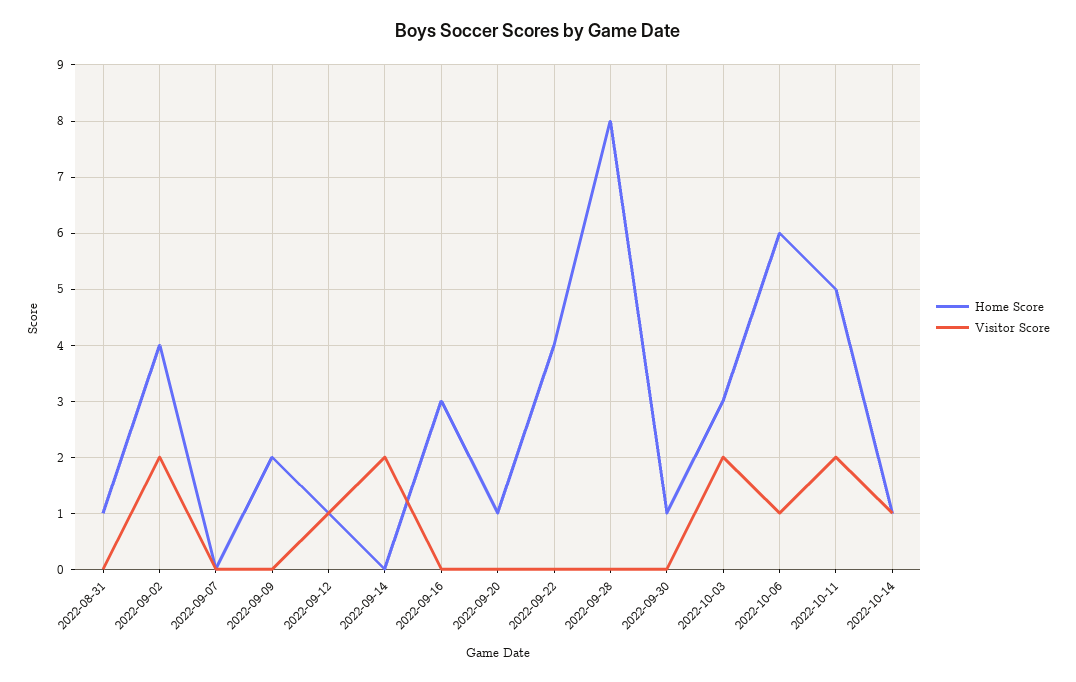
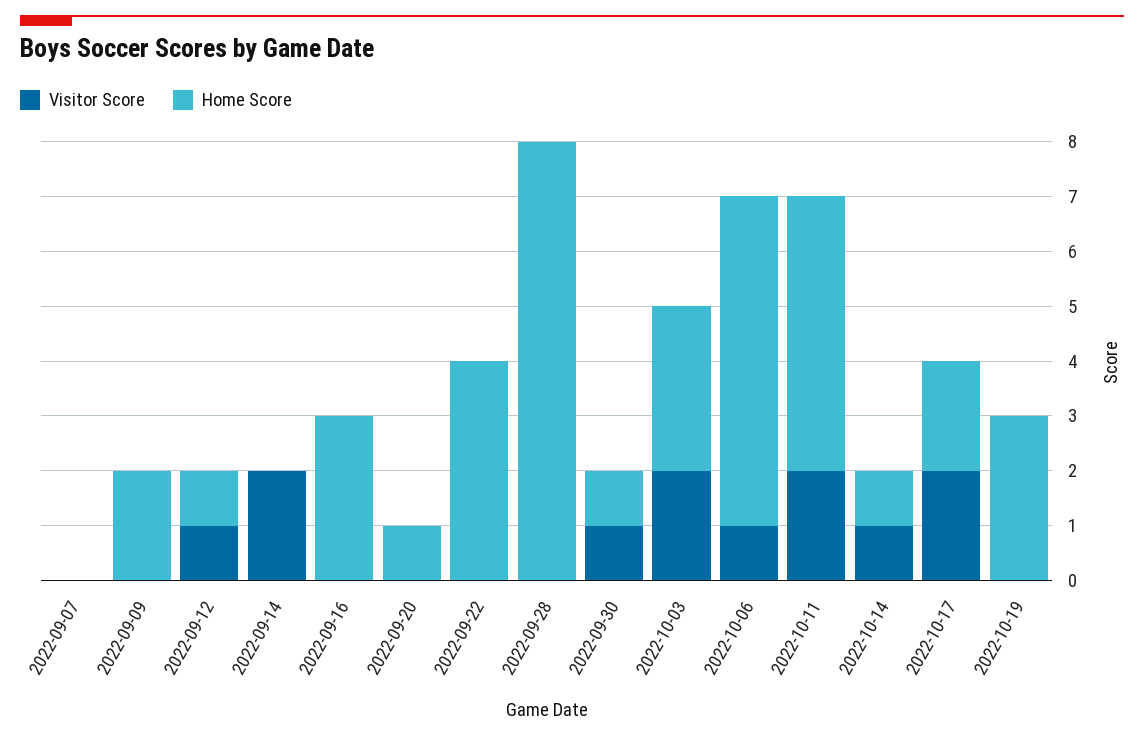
Home Score, 2022-08-31: 1 -> none
Visitor Score, 2022-08-31: 0 -> none
Home Score, 2022-09-02: 4 -> none
Visitor Score, 2022-09-02: 2 -> none
Visitor Score, 2022-09-30: 0 -> 1
Visitor Score, 2022-10-17: none -> 2
Home Score, 2022-10-17: none -> 2
Visitor Score, 2022-10-19: none -> 0
Home Score, 2022-10-19: none -> 3

